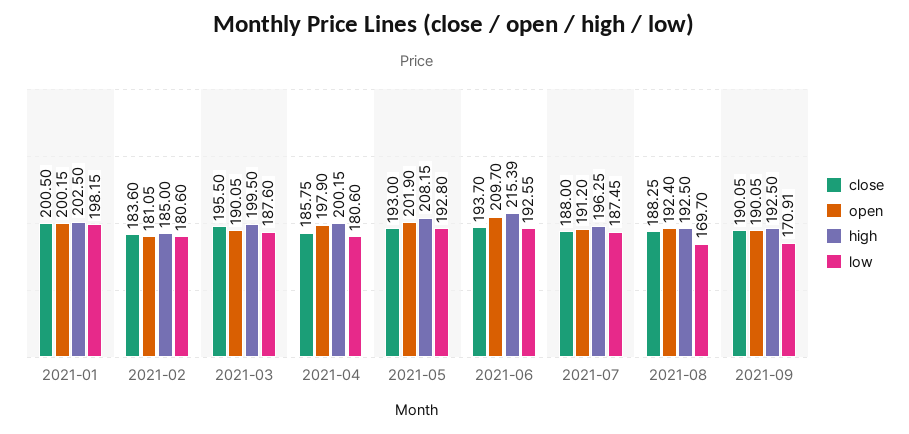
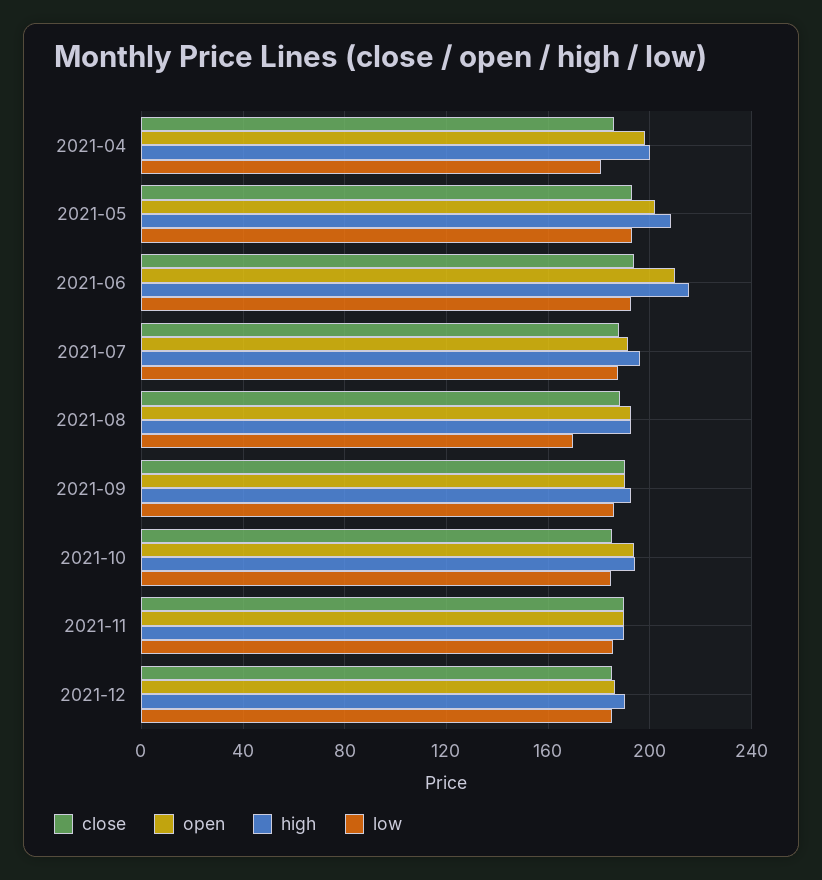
close, 2021-01: 200.5 -> none
open, 2021-01: 200.15 -> none
high, 2021-01: 202.5 -> none
low, 2021-01: 198.15 -> none
close, 2021-02: 183.6 -> none
open, 2021-02: 181.05 -> none
high, 2021-02: 185 -> none
low, 2021-02: 180.6 -> none
close, 2021-03: 195.5 -> none
open, 2021-03: 190.05 -> none
high, 2021-03: 199.5 -> none
low, 2021-03: 187.6 -> none
low, 2021-09: 170.91 -> 185
close, 2021-10: none -> 185
open, 2021-10: none -> 195
high, 2021-10: none -> 195
low, 2021-10: none -> 185
close, 2021-11: none -> 190
open, 2021-11: none -> 190
high, 2021-11: none -> 190
low, 2021-11: none -> 185
close, 2021-12: none -> 185
open, 2021-12: none -> 185
high, 2021-12: none -> 190
low, 2021-12: none -> 185

